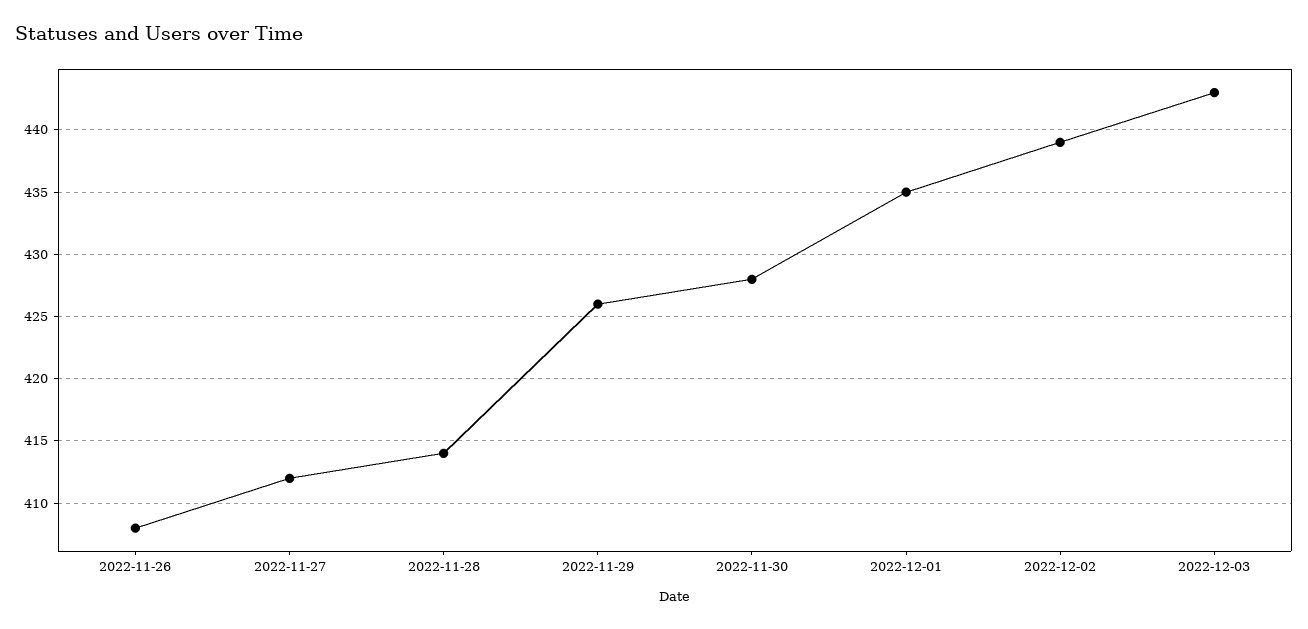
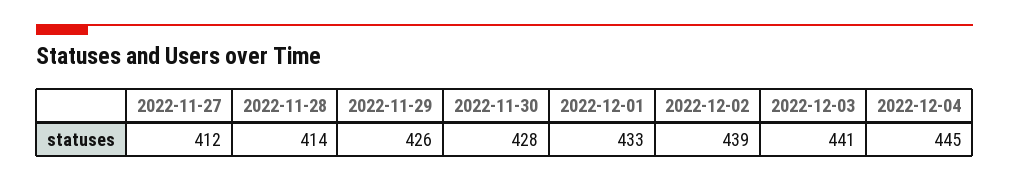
2022-11-26: 408 -> none
2022-12-01: 435 -> 433
2022-12-03: 443 -> 441
2022-12-04: none -> 445

